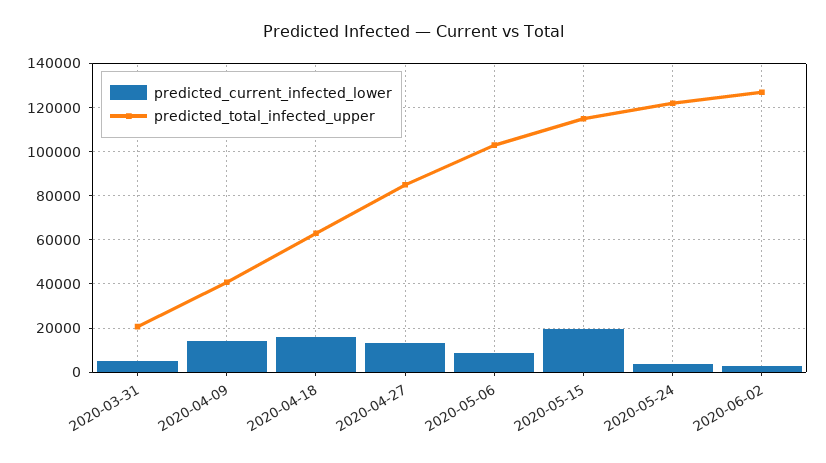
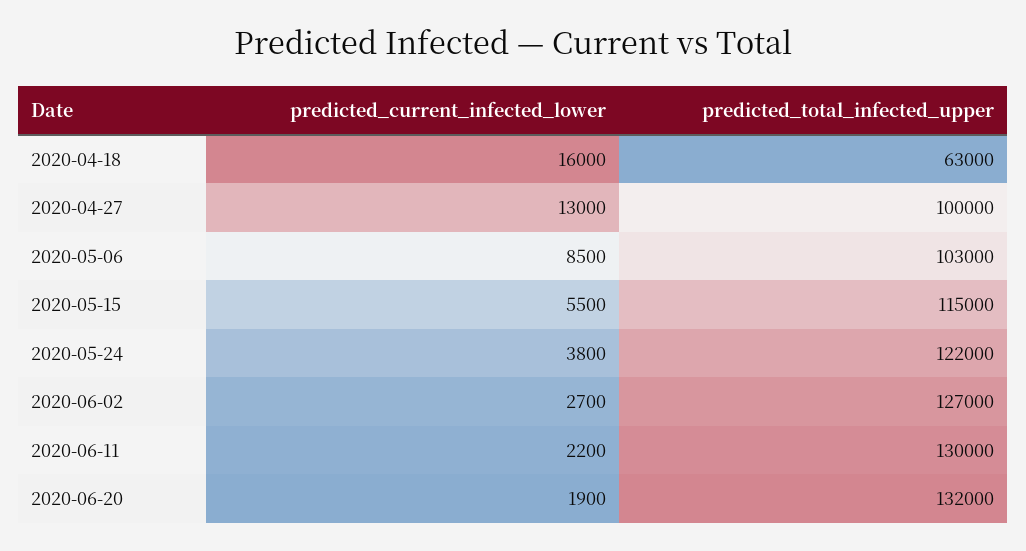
predicted_current_infected_lower, 2020-03-31: 5000 -> none
predicted_total_infected_upper, 2020-03-31: 20000 -> none
predicted_current_infected_lower, 2020-04-09: 15000 -> none
predicted_total_infected_upper, 2020-04-09: 40000 -> none
predicted_total_infected_upper, 2020-04-27: 85000 -> 100000
predicted_current_infected_lower, 2020-05-15: 20000 -> 5500
predicted_current_infected_lower, 2020-06-11: none -> 2200
predicted_total_infected_upper, 2020-06-11: none -> 130000
predicted_current_infected_lower, 2020-06-20: none -> 1900
predicted_total_infected_upper, 2020-06-20: none -> 132000

